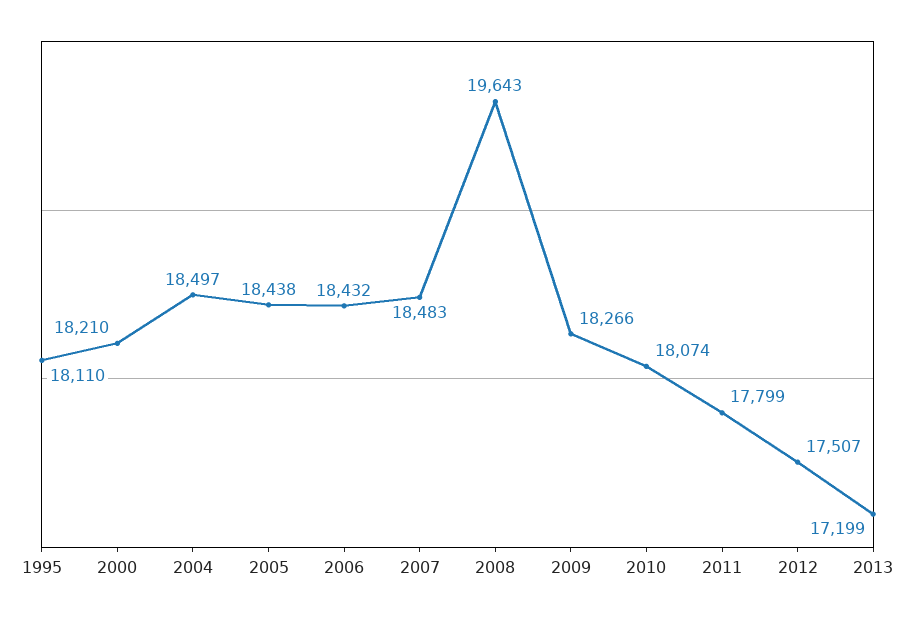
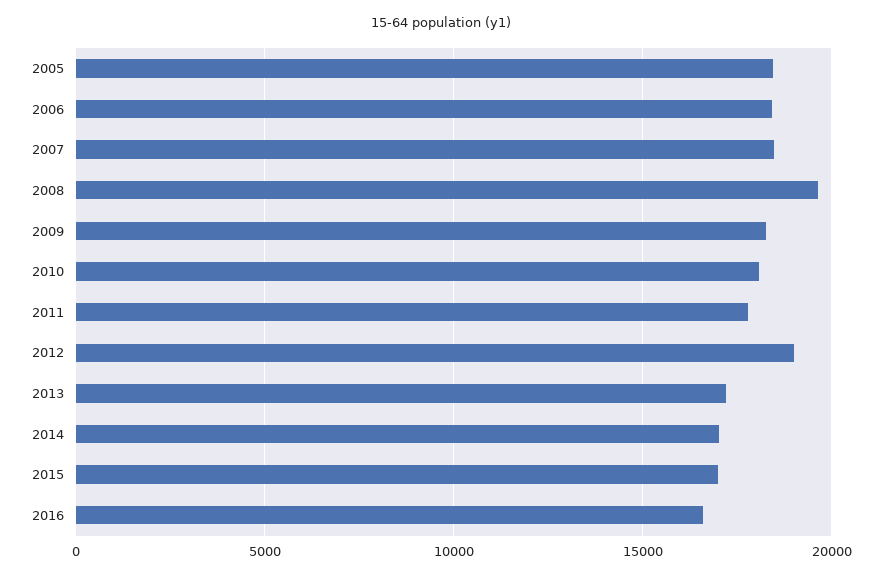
1995: 18110 -> none
2000: 18210 -> none
2004: 18497 -> none
2012: 17507 -> 19000
2014: none -> 17000
2015: none -> 17000
2016: none -> 16500

